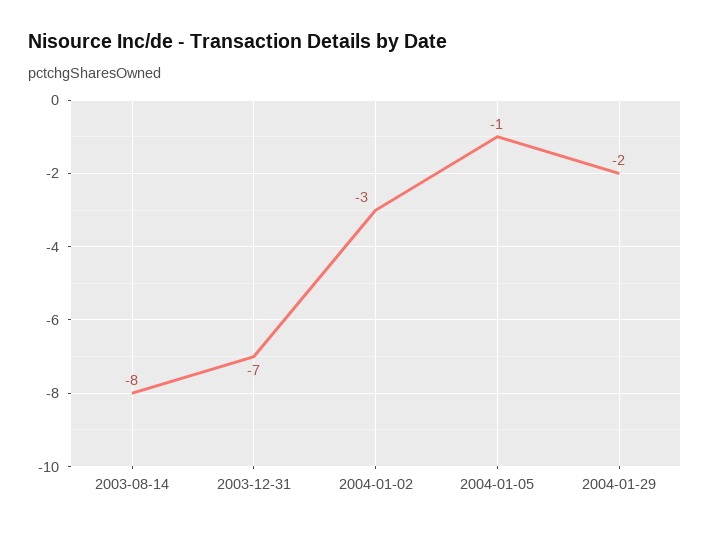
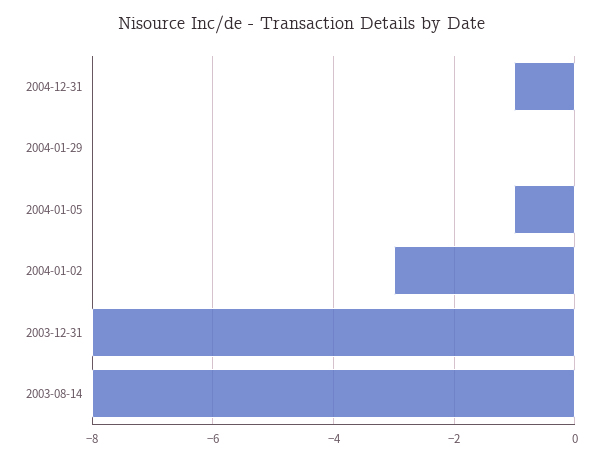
2003-12-31: -7 -> -8
2004-01-29: -2 -> 0
2004-12-31: none -> -1

